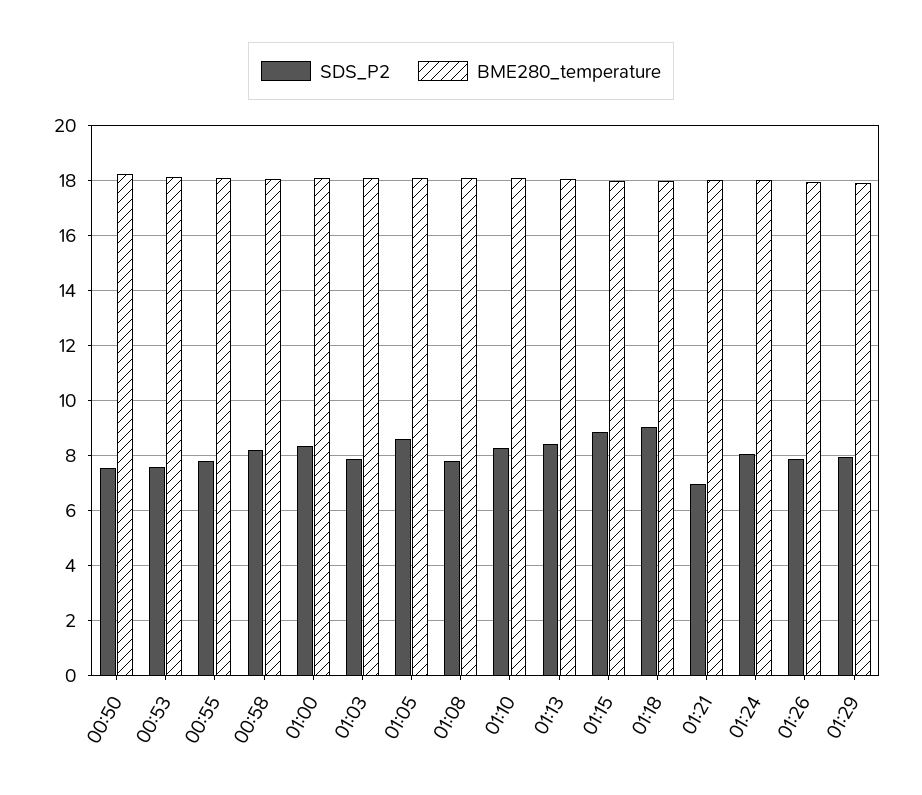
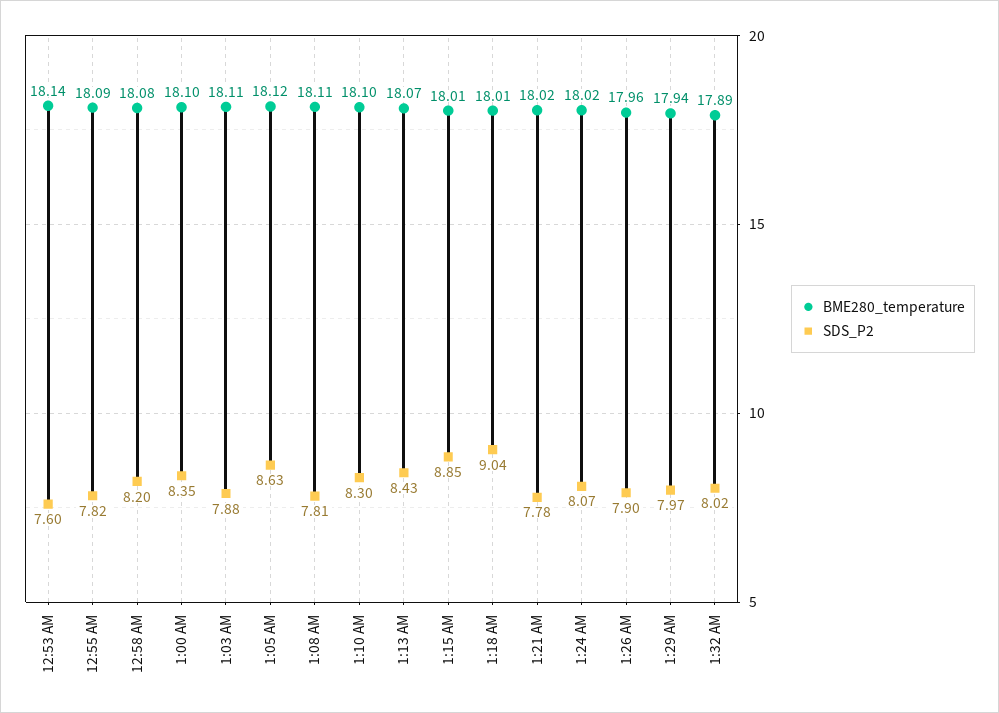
SDS_P2, 00:50: 7.5 -> none
BME280_temperature, 00:50: 18.25 -> none
SDS_P2, 01:21: 7 -> 7.78
BME280_temperature, 1:32 AM: none -> 17.89
SDS_P2, 1:32 AM: none -> 8.02

